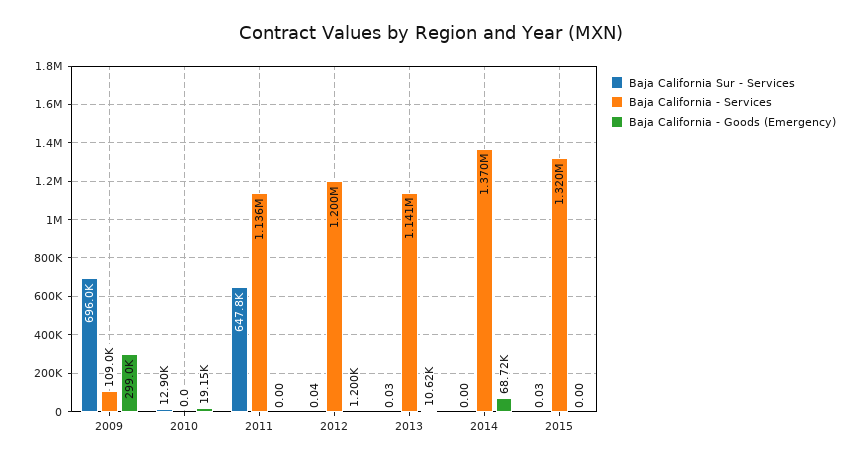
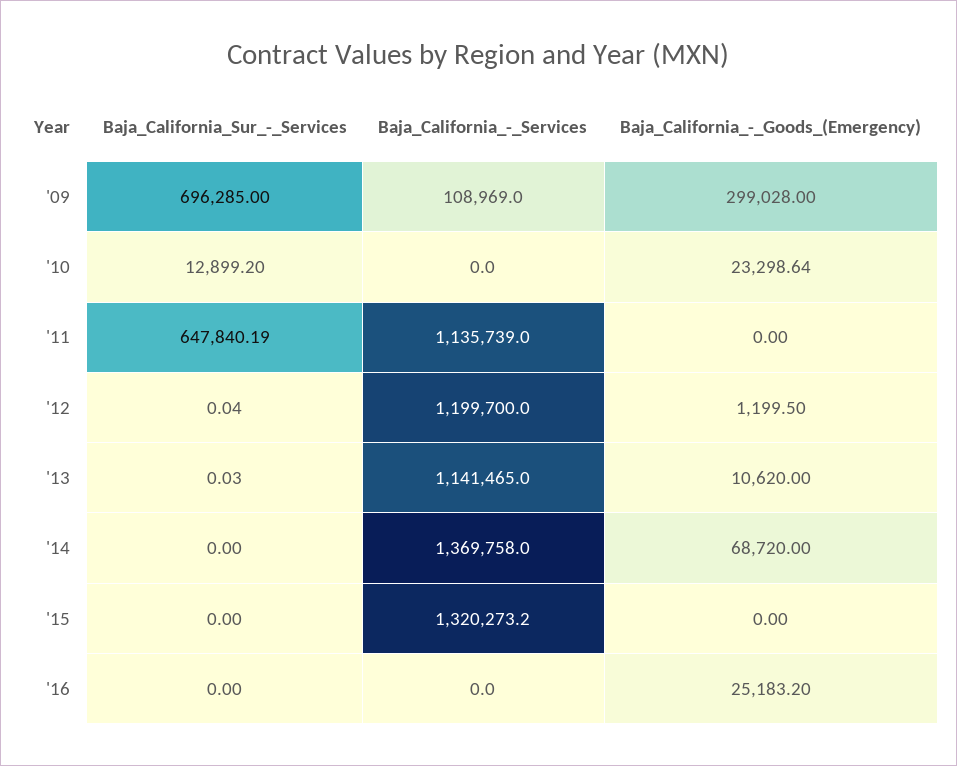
Baja California Sur - Services, 2009: 696000 -> 696285
Baja California - Goods (Emergency), 2010: 19150 -> 23298.64
Baja California Sur - Services, 2015: 0.03 -> 0
Baja California Sur - Services, '16: none -> 0
Baja California - Services, '16: none -> 0
Baja California - Goods (Emergency), '16: none -> 25183.2

